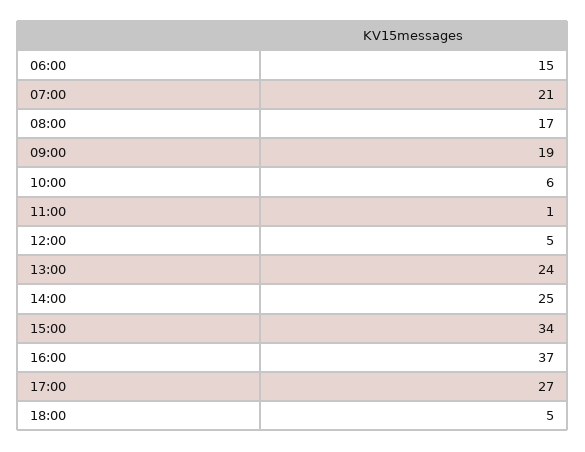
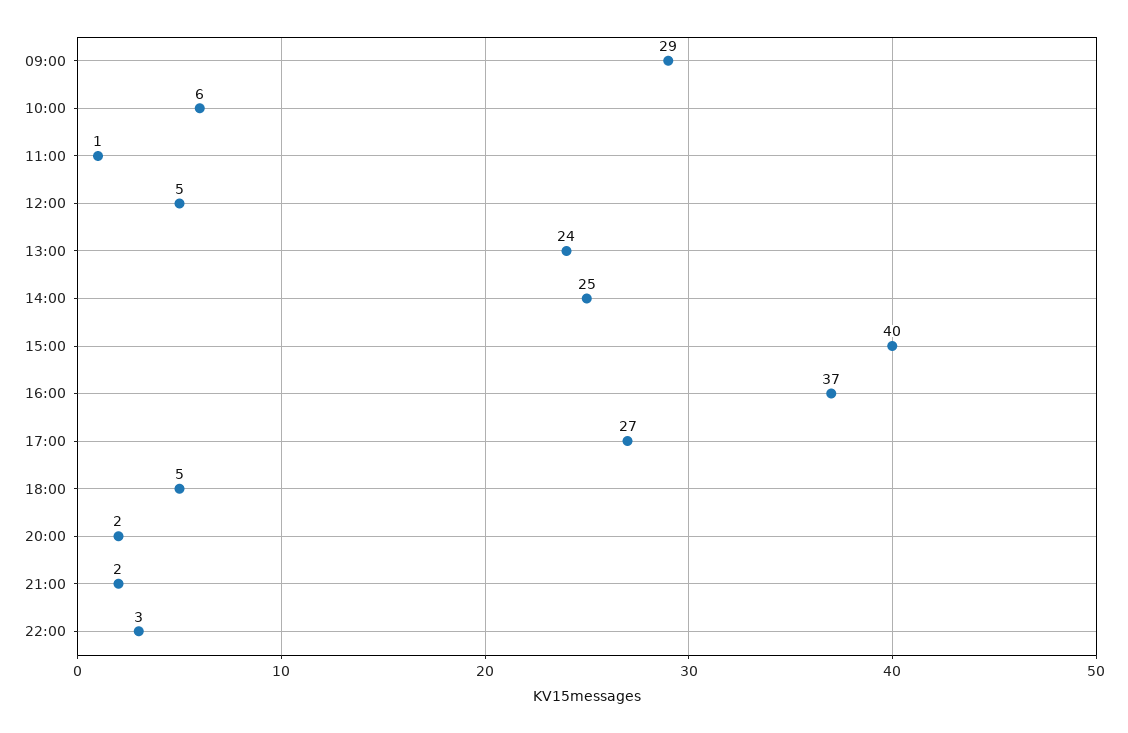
06:00: 15 -> none
07:00: 21 -> none
08:00: 17 -> none
09:00: 19 -> 29
15:00: 34 -> 40
20:00: none -> 2
21:00: none -> 2
22:00: none -> 3

